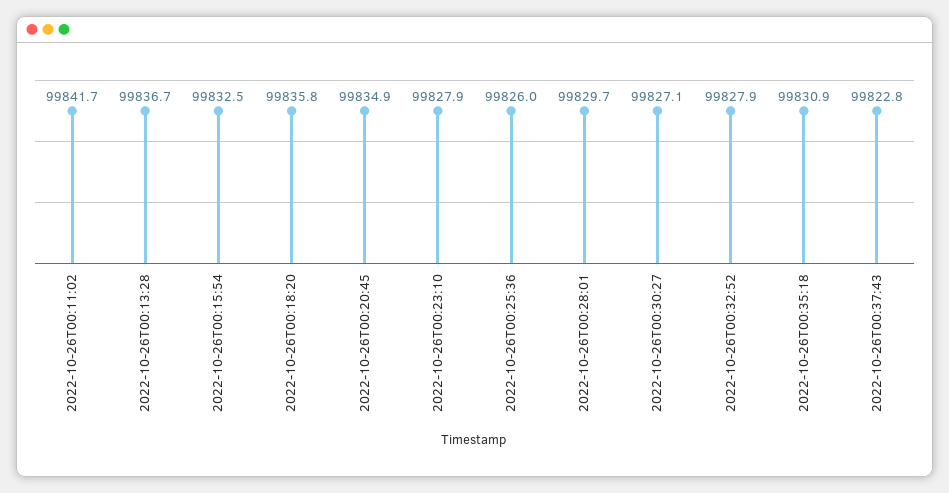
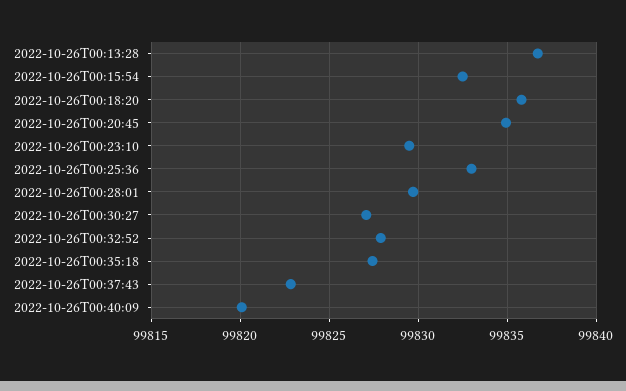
2022-10-26T00:11:02: 99841.7 -> none
2022-10-26T00:23:10: 99827.9 -> 99829.5
2022-10-26T00:25:36: 99826 -> 99833
2022-10-26T00:35:18: 99830.9 -> 99827.5
2022-10-26T00:40:09: none -> 99820

